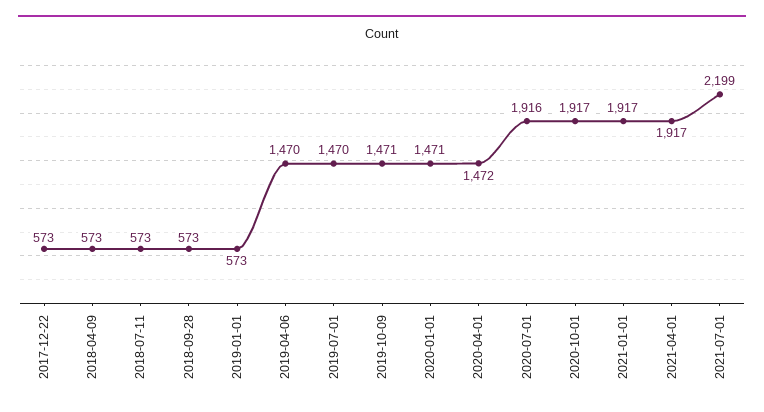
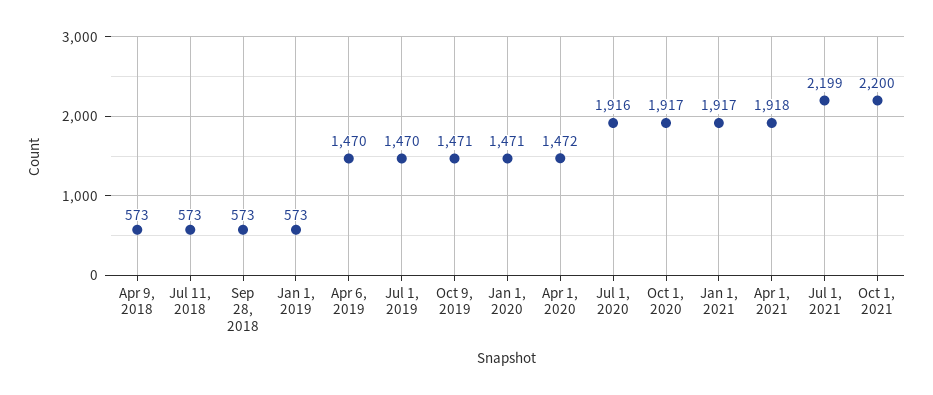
2017-12-22: 573 -> none
2021-04-01: 1917 -> 1918
Oct 1, 2021: none -> 2200

